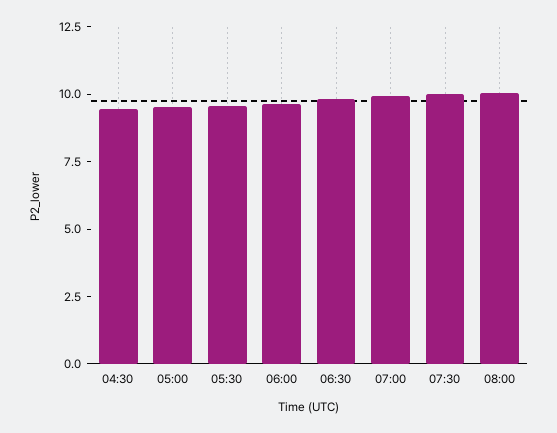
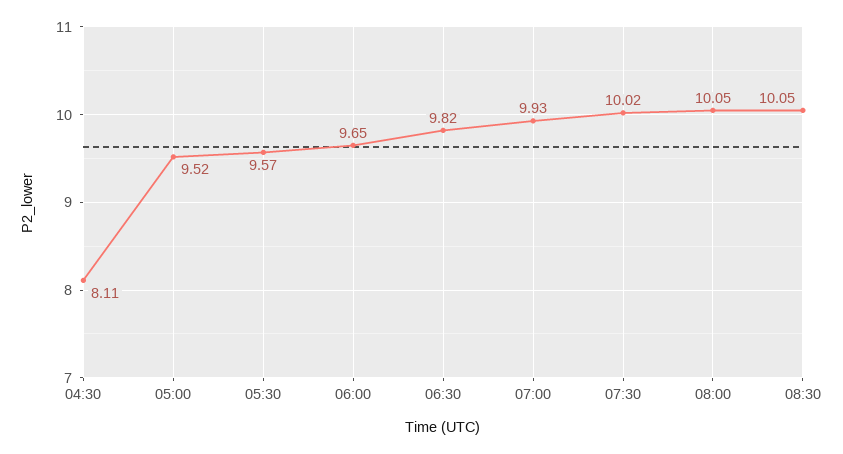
04:30: 9.5 -> 8.11
08:30: none -> 10.05

